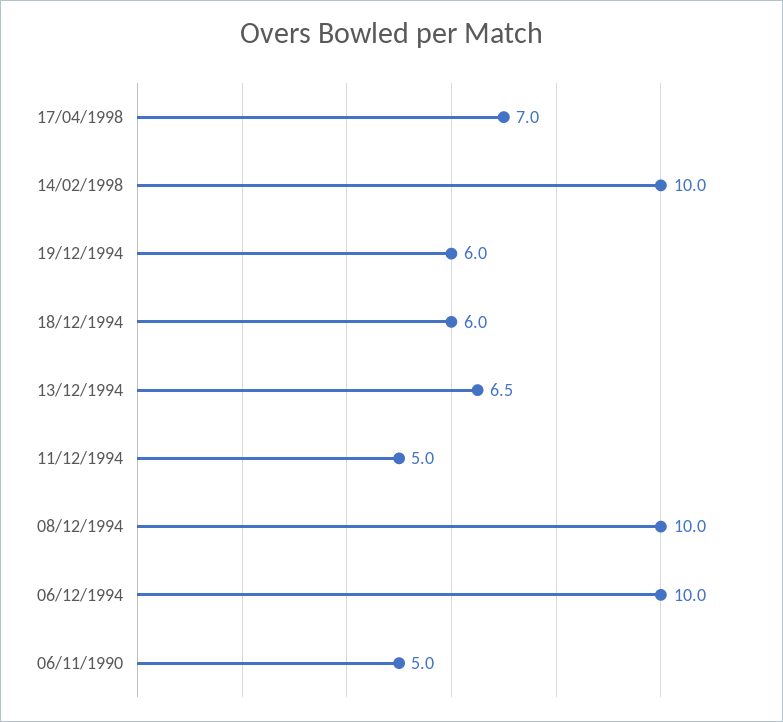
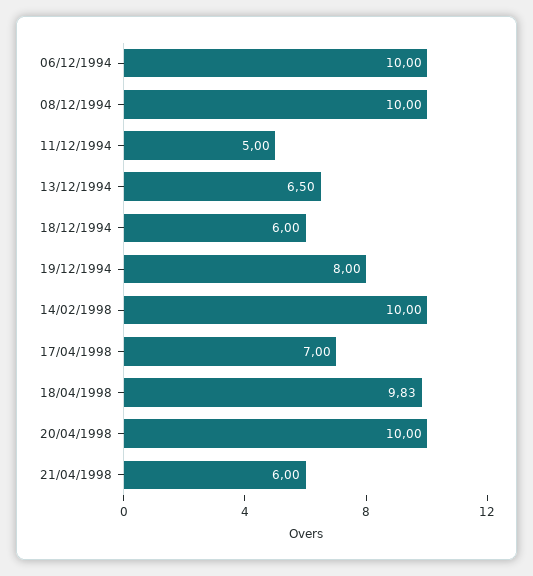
19/12/1994: 6 -> 8
06/11/1990: 5 -> none
18/04/1998: none -> 9.83
20/04/1998: none -> 10
21/04/1998: none -> 6

